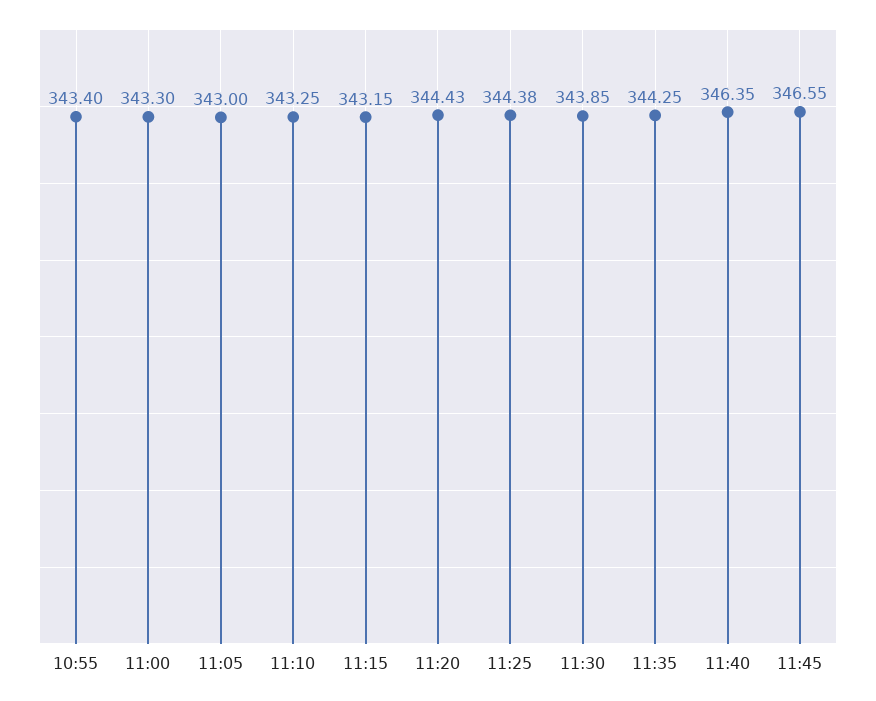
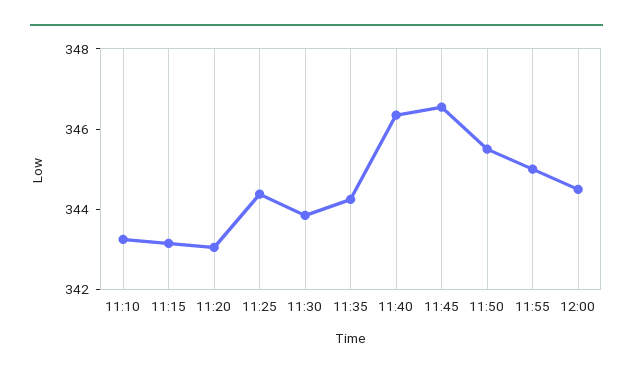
10:55: 343.4 -> none
11:00: 343.3 -> none
11:05: 343 -> none
11:20: 344.43 -> 343
11:50: none -> 345.5
11:55: none -> 345
12:00: none -> 344.5

